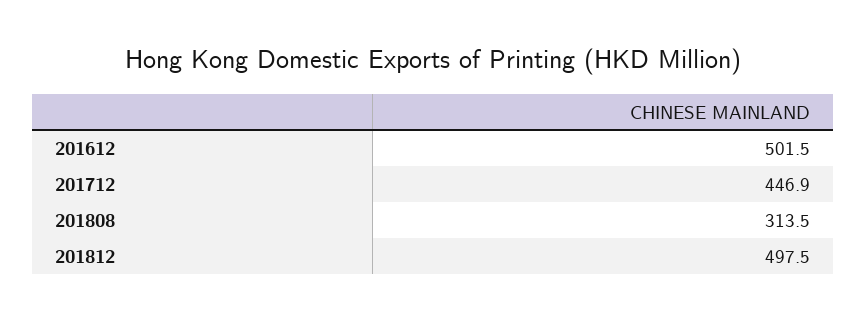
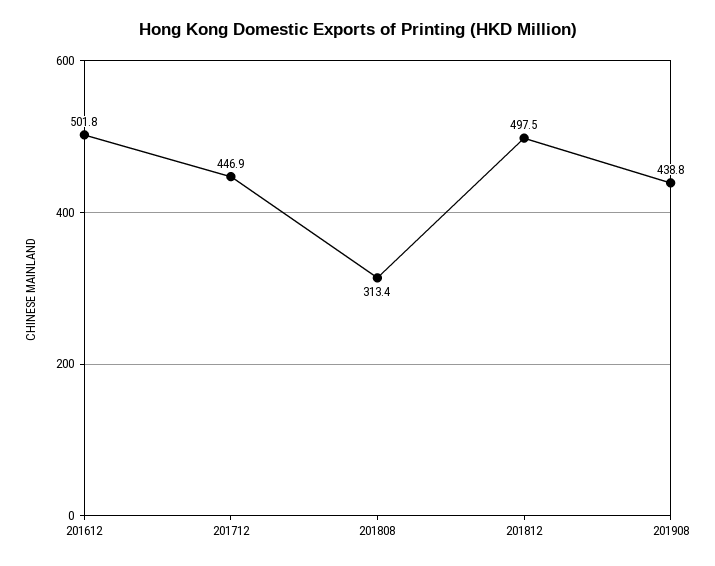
201612: 501.5 -> 501.8
201808: 313.5 -> 313.4
201908: none -> 438.8

